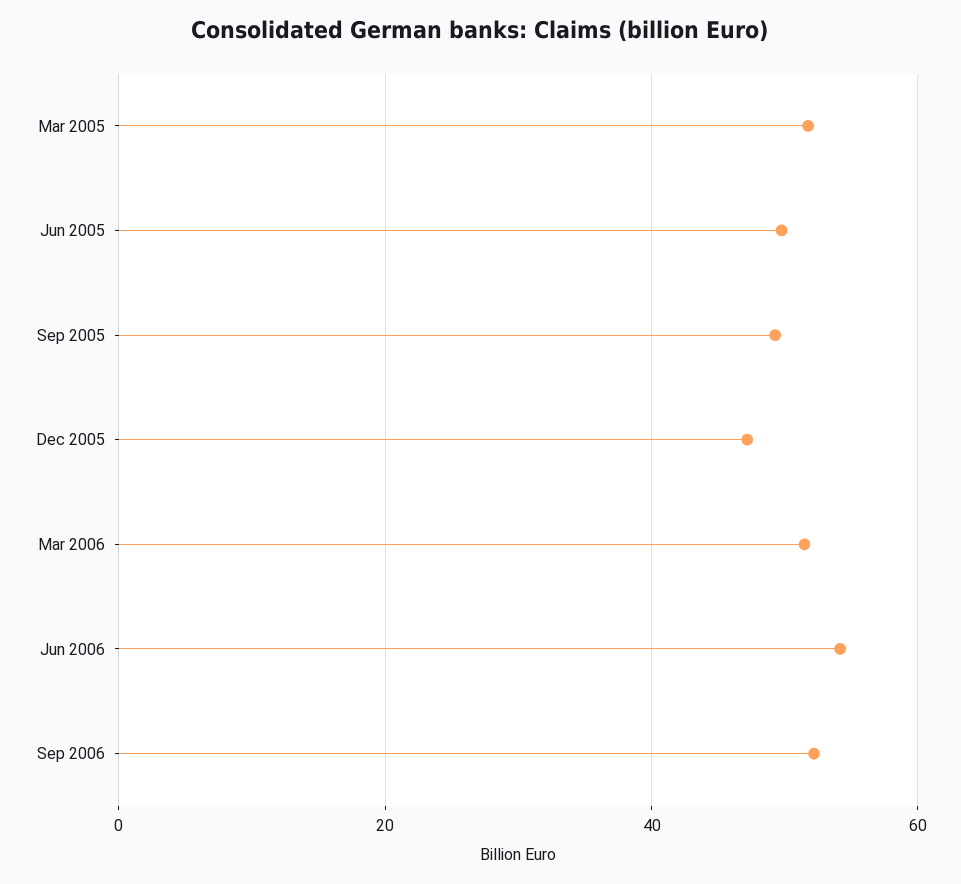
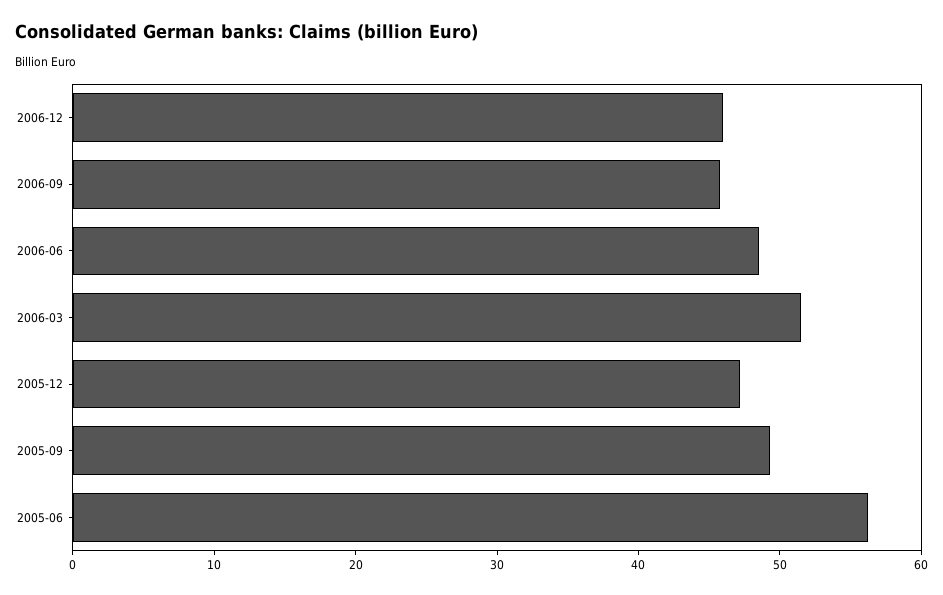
Mar 2005: 52 -> none
Jun 2005: 50 -> 56
Jun 2006: 54 -> 48
Sep 2006: 52 -> 46
2006-12: none -> 46

